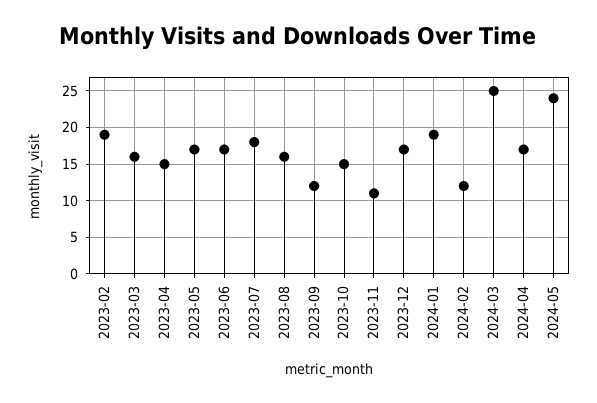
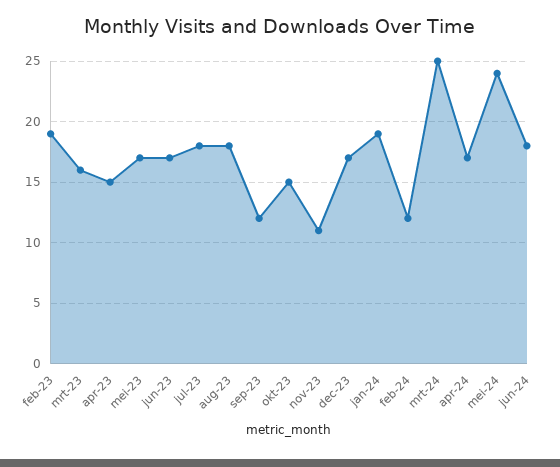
2023-08: 16 -> 18
jun-24: none -> 18

